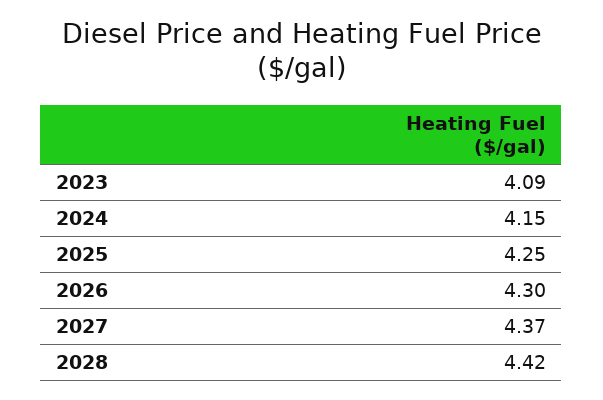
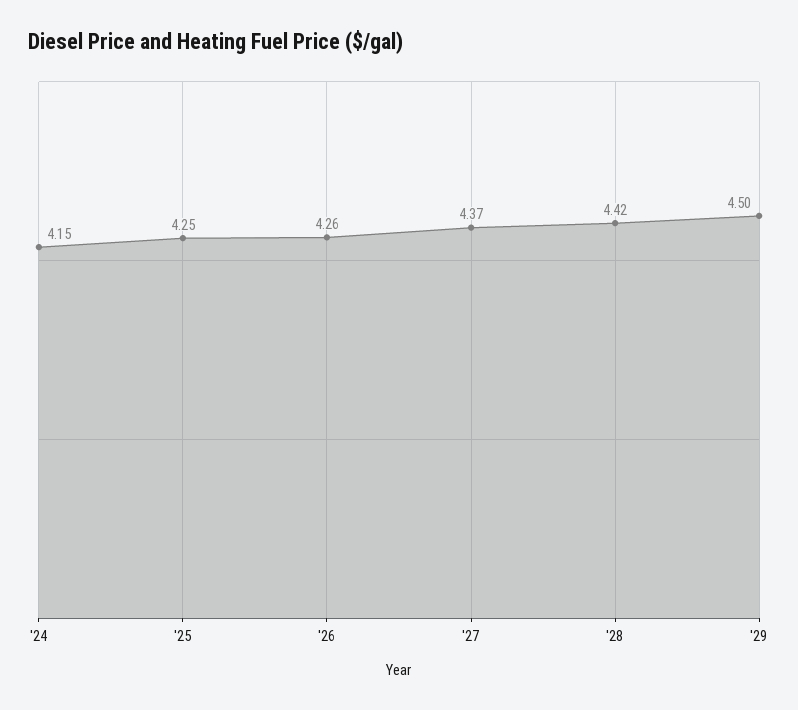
2023: 4.09 -> none
2026: 4.3 -> 4.26
'29: none -> 4.5

